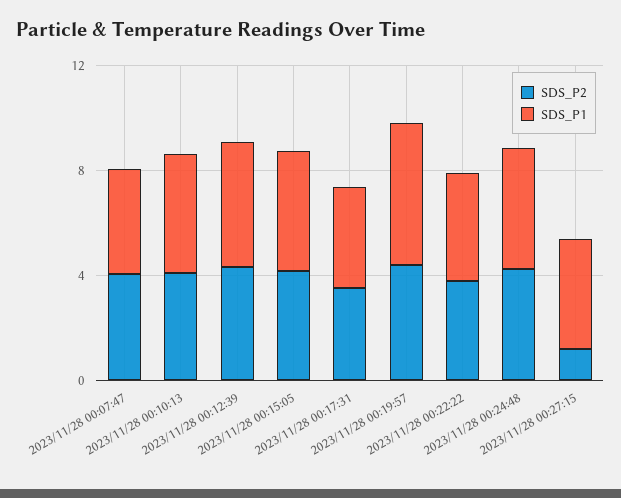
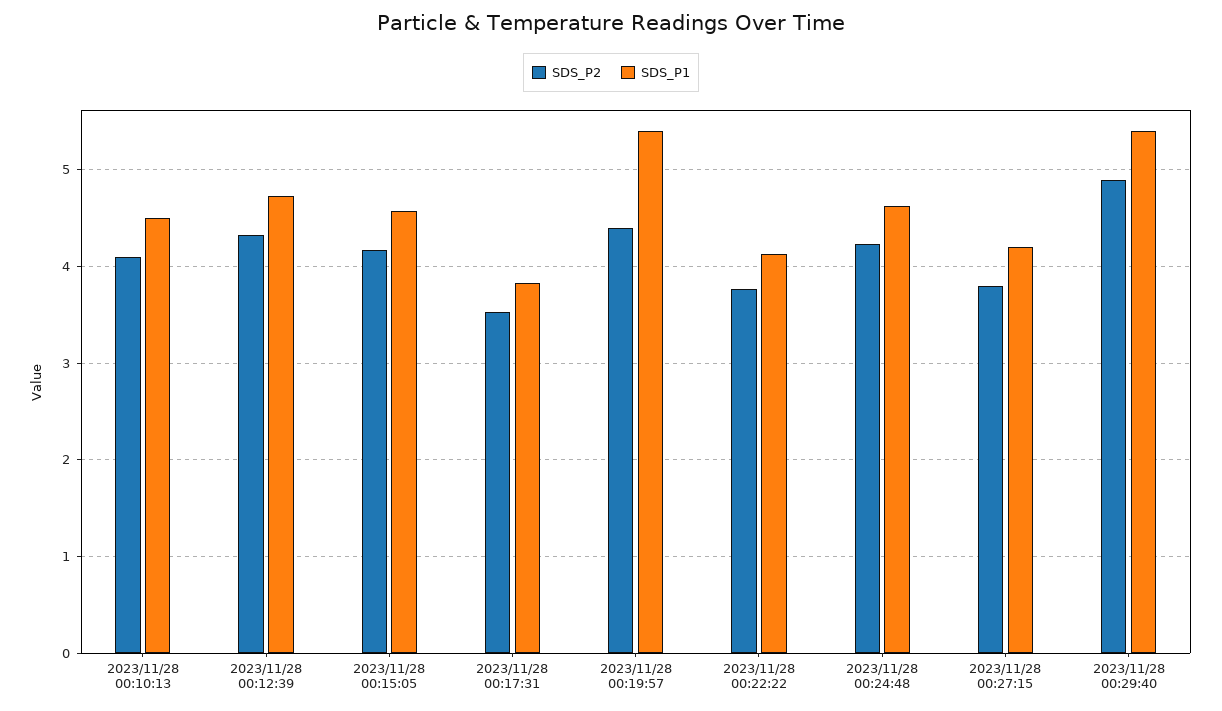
SDS_P2, 2023/11/28 00:07:47: 4 -> none
SDS_P1, 2023/11/28 00:07:47: 4 -> none
SDS_P2, 2023/11/28 00:27:15: 1 -> 3.8
SDS_P2, 2023/11/28 00:29:40: none -> 4.9
SDS_P1, 2023/11/28 00:29:40: none -> 5.4

